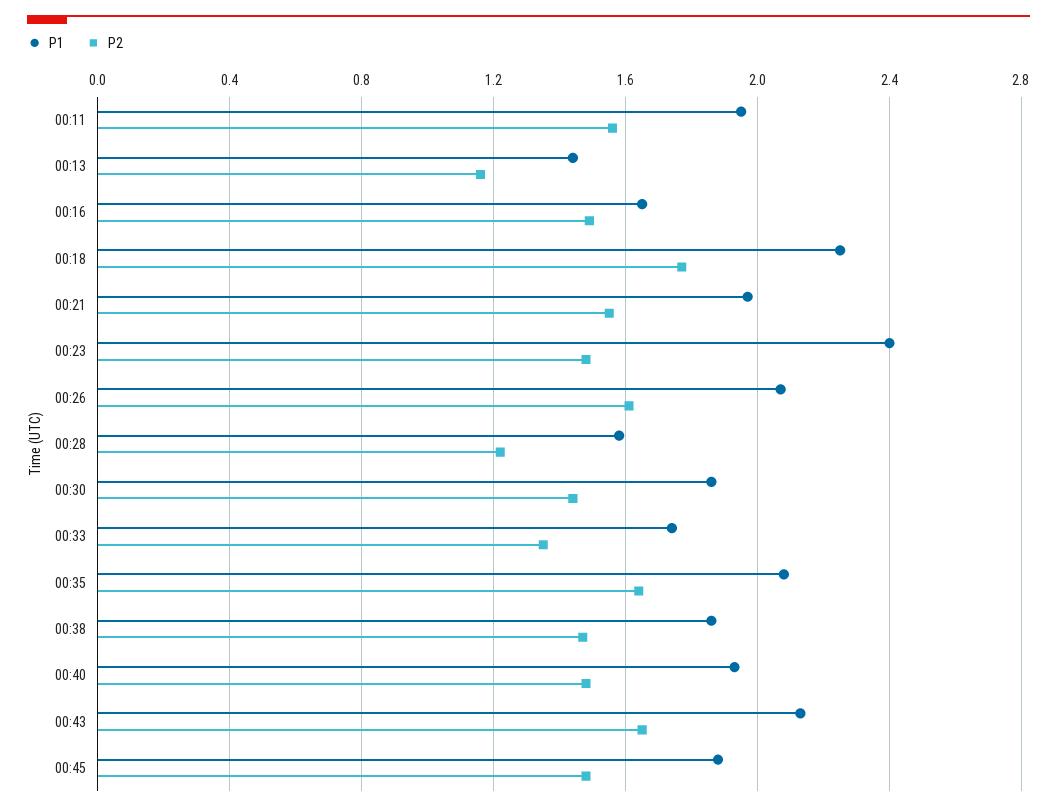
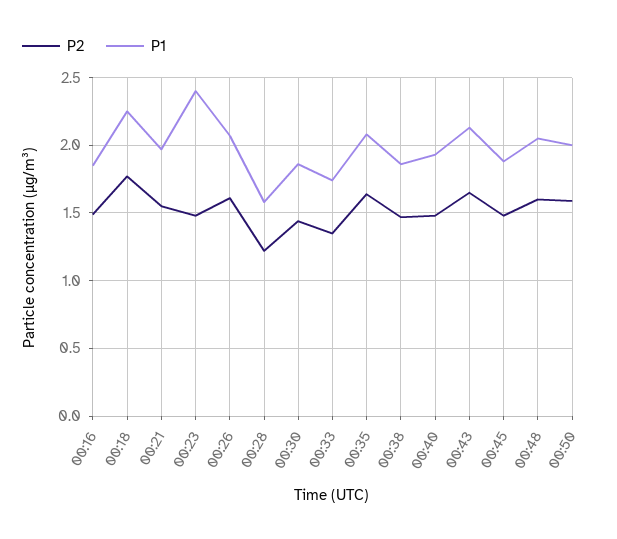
P1, 00:11: 1.95 -> none
P2, 00:11: 1.55 -> none
P1, 00:13: 1.45 -> none
P2, 00:13: 1.15 -> none
P1, 00:16: 1.65 -> 1.85
P2, 00:48: none -> 1.6
P1, 00:48: none -> 2.05
P2, 00:50: none -> 1.6
P1, 00:50: none -> 2

